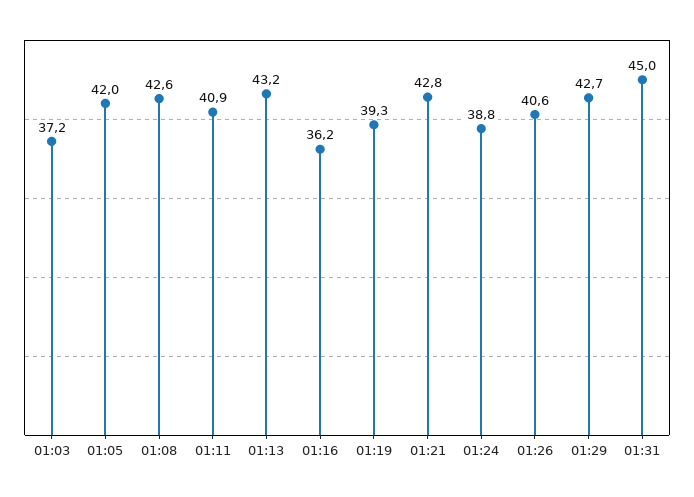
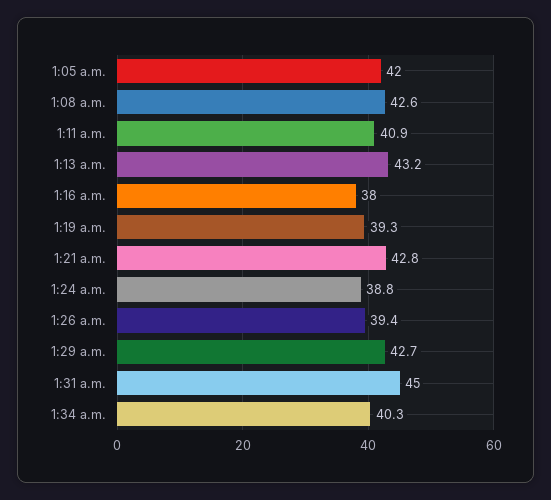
01:03: 37.2 -> none
01:16: 36.2 -> 38
01:26: 40.6 -> 39.4
1:34 a.m.: none -> 40.3

